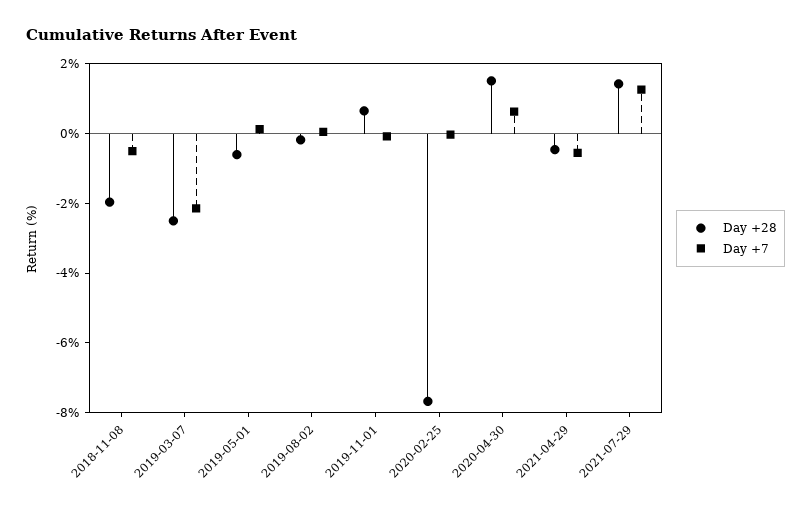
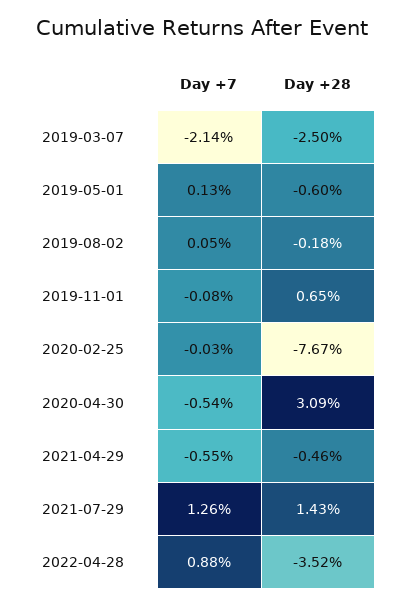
Day +28, 2018-11-08: -2 -> none
Day +7, 2018-11-08: -0.5 -> none
Day +28, 2020-04-30: 1.5 -> 3.09
Day +7, 2020-04-30: 0.5 -> -0.54
Day +7, 2022-04-28: none -> 0.88
Day +28, 2022-04-28: none -> -3.52

